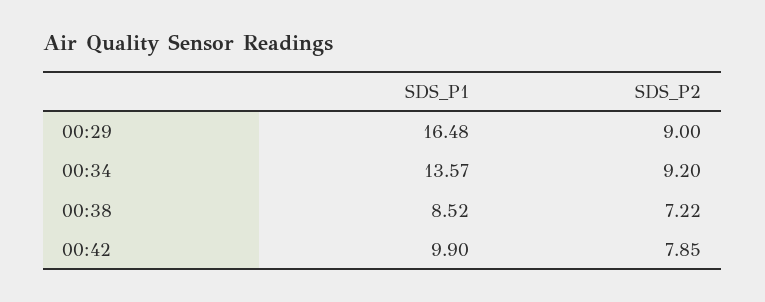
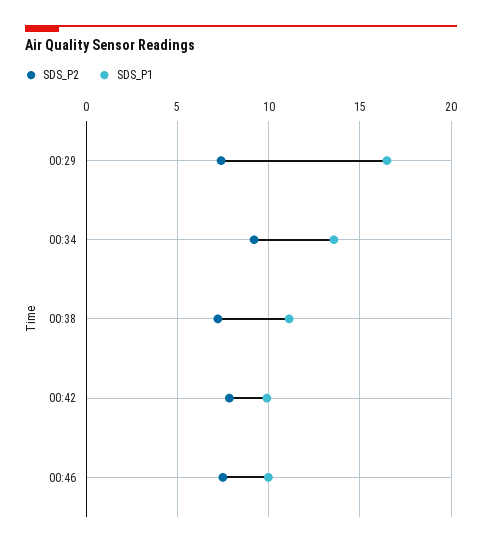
SDS_P2, 00:29: 9 -> 7.5
SDS_P1, 00:38: 8.52 -> 11
SDS_P2, 00:46: none -> 7.5
SDS_P1, 00:46: none -> 10

